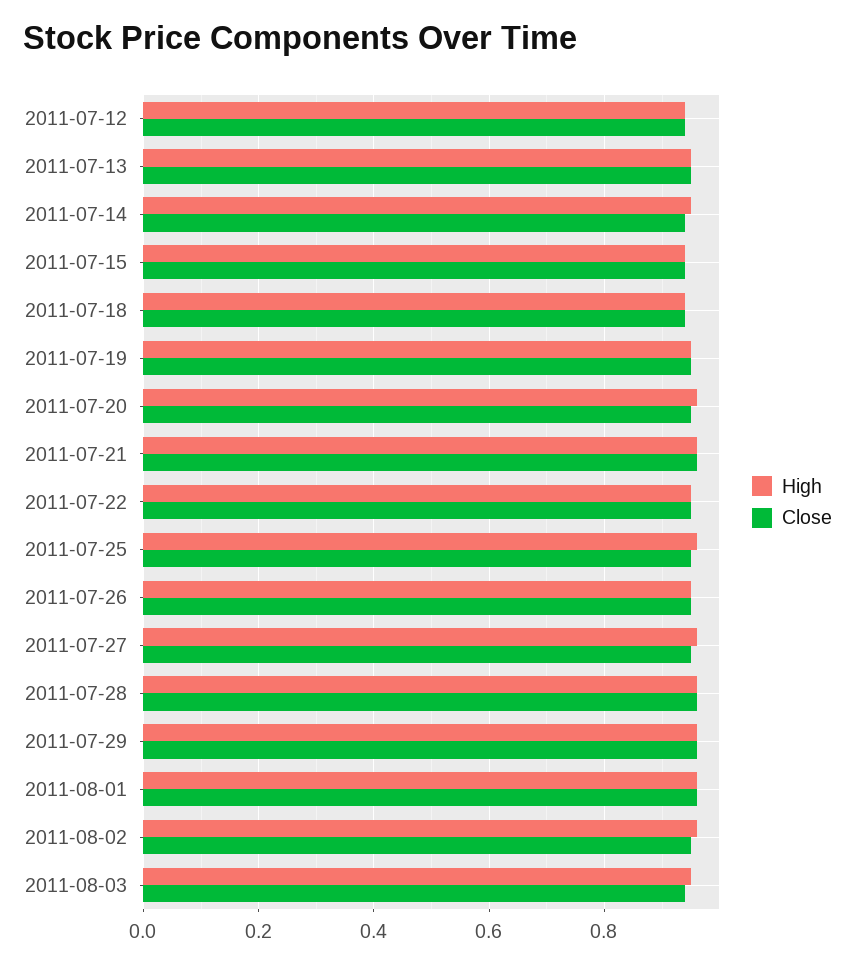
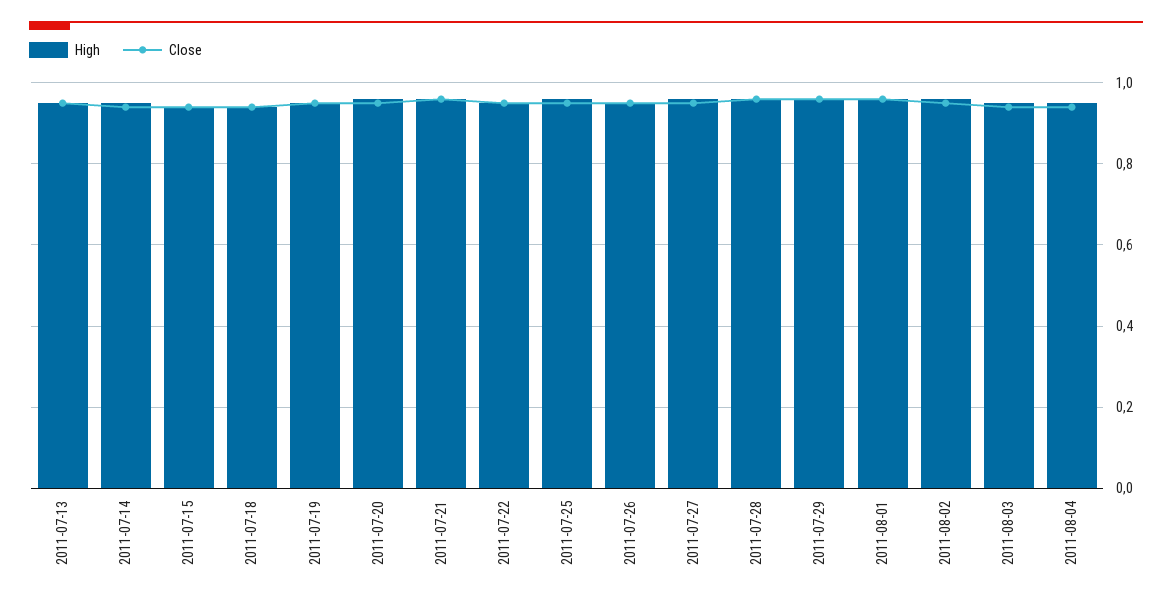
High, 2011-07-12: 0.95 -> none
Close, 2011-07-12: 0.95 -> none
High, 2011-08-04: none -> 0.95
Close, 2011-08-04: none -> 0.95

